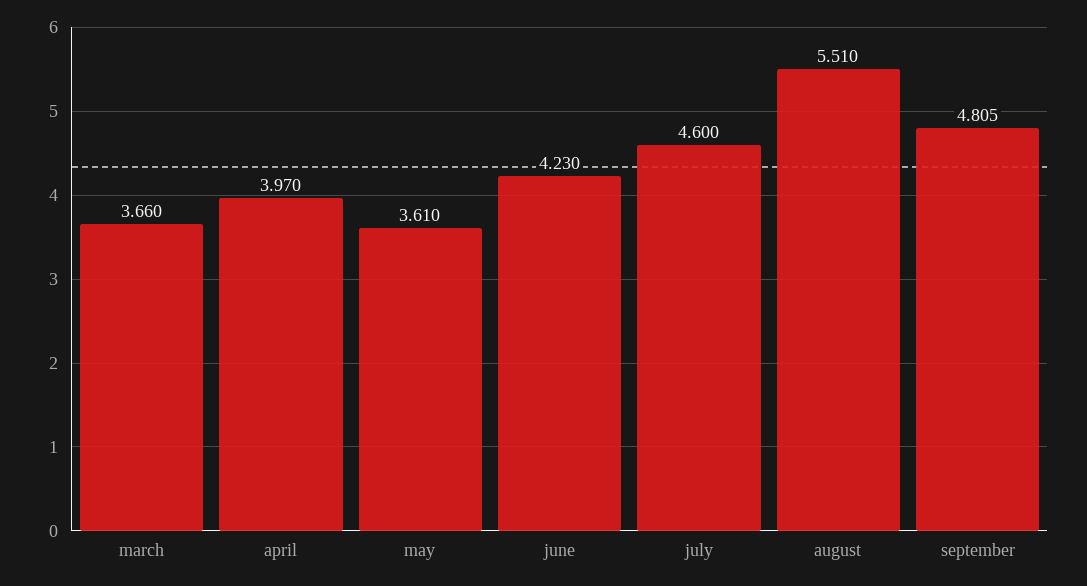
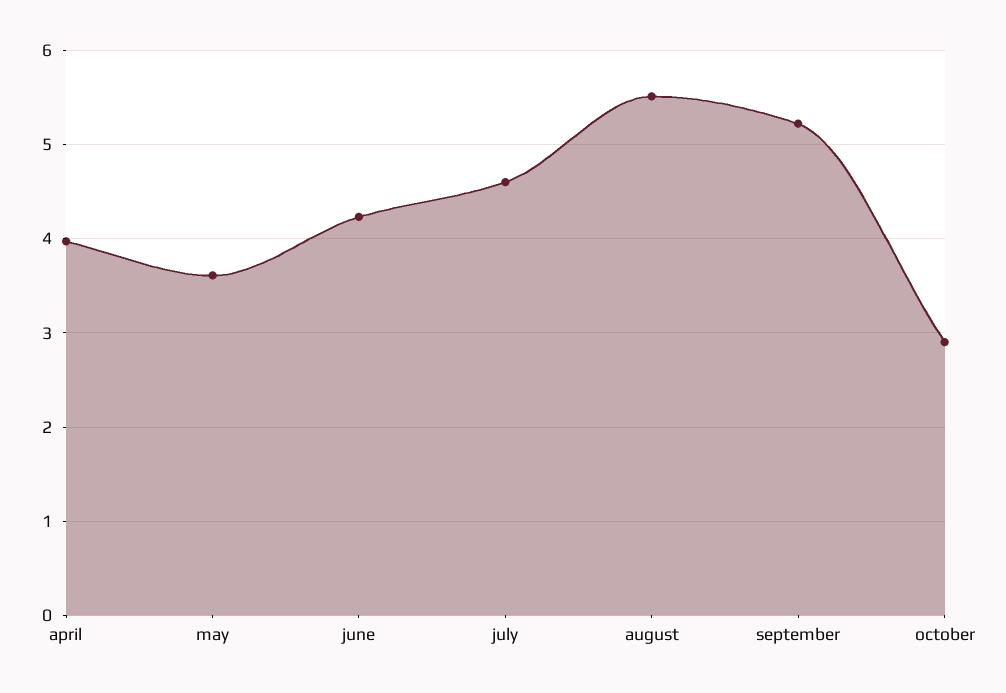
march: 3.66 -> none
september: 4.805 -> 5.2
october: none -> 2.9

